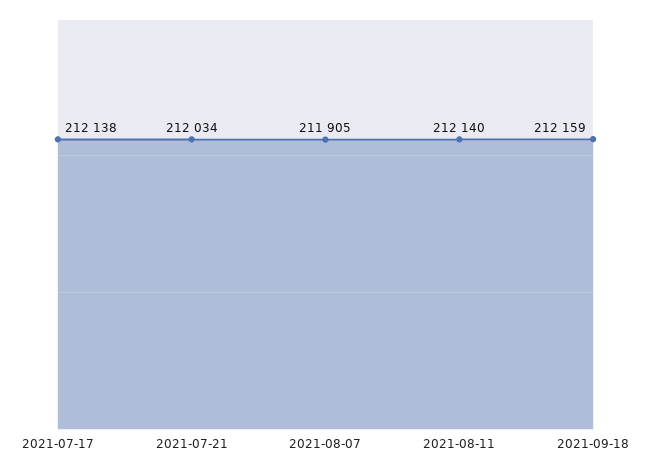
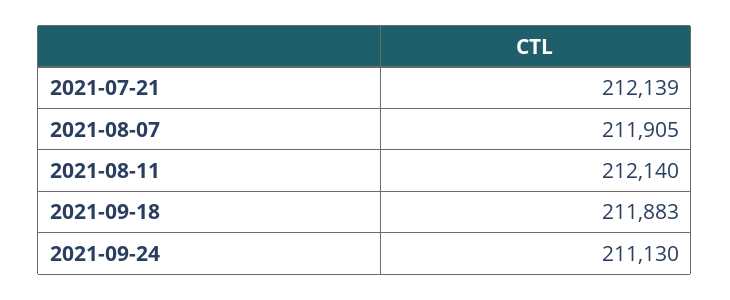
2021-07-17: 212138 -> none
2021-07-21: 212034 -> 212139
2021-09-18: 212159 -> 211883
2021-09-24: none -> 211130

